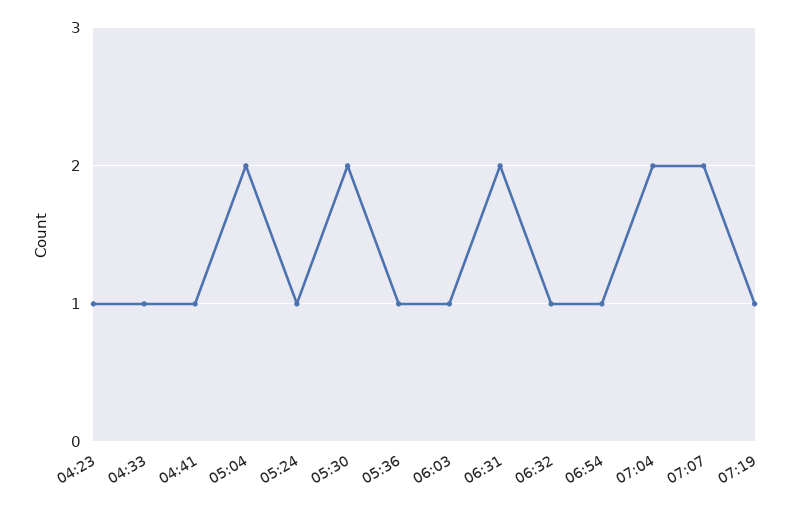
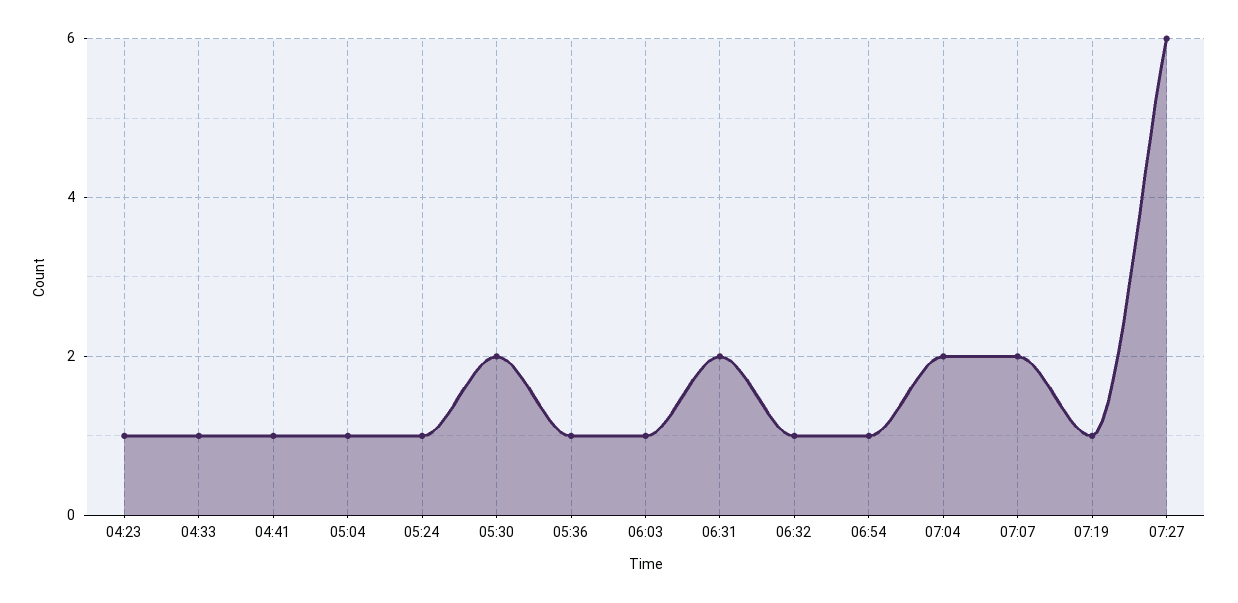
05:04: 2 -> 1
07:27: none -> 6

